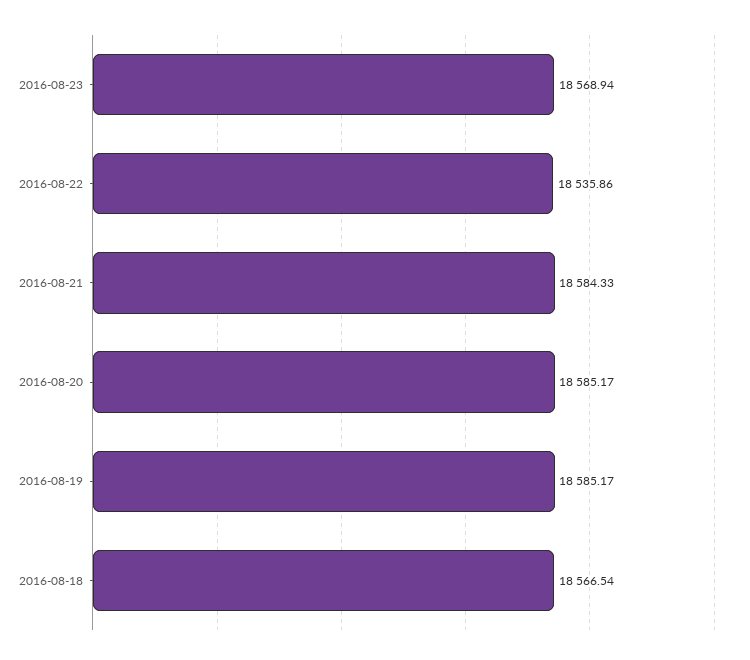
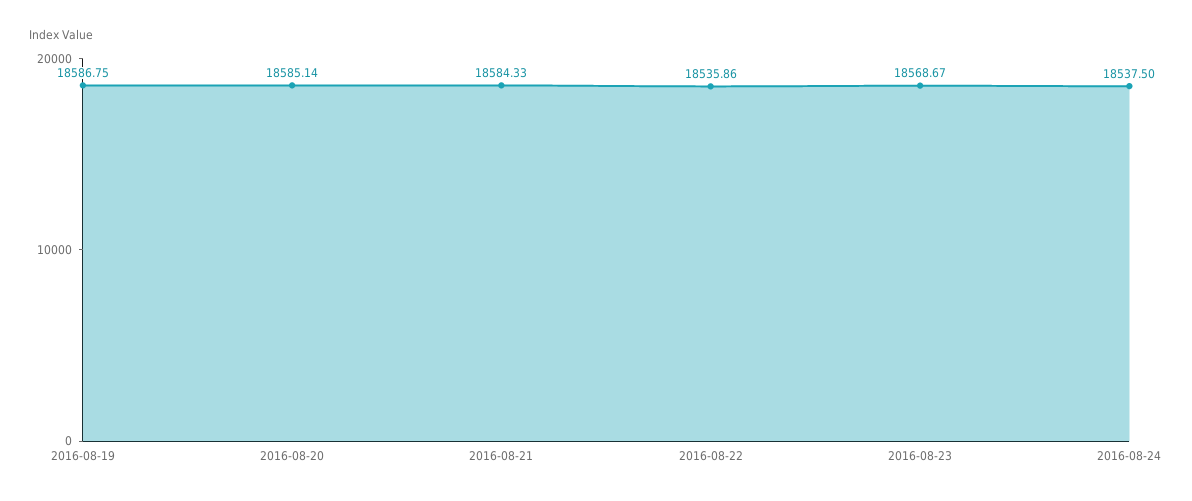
2016-08-23: 18568.94 -> 18568.67
2016-08-20: 18585.17 -> 18585.14
2016-08-19: 18585.17 -> 18586.75
2016-08-18: 18566.54 -> none
2016-08-24: none -> 18537.5

